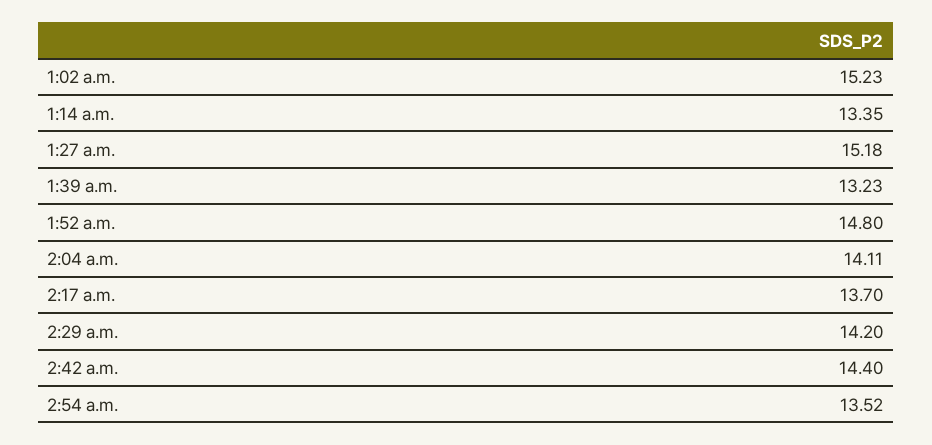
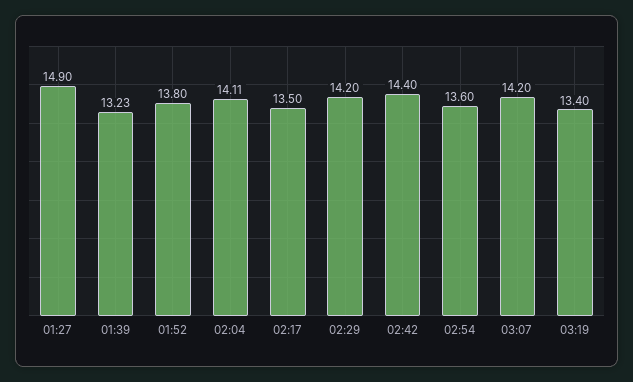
1:02 a.m.: 15.23 -> none
1:14 a.m.: 13.35 -> none
1:27 a.m.: 15.18 -> 14.9
1:52 a.m.: 14.8 -> 13.8
2:17 a.m.: 13.7 -> 13.5
2:54 a.m.: 13.52 -> 13.6
03:07: none -> 14.2
03:19: none -> 13.4

